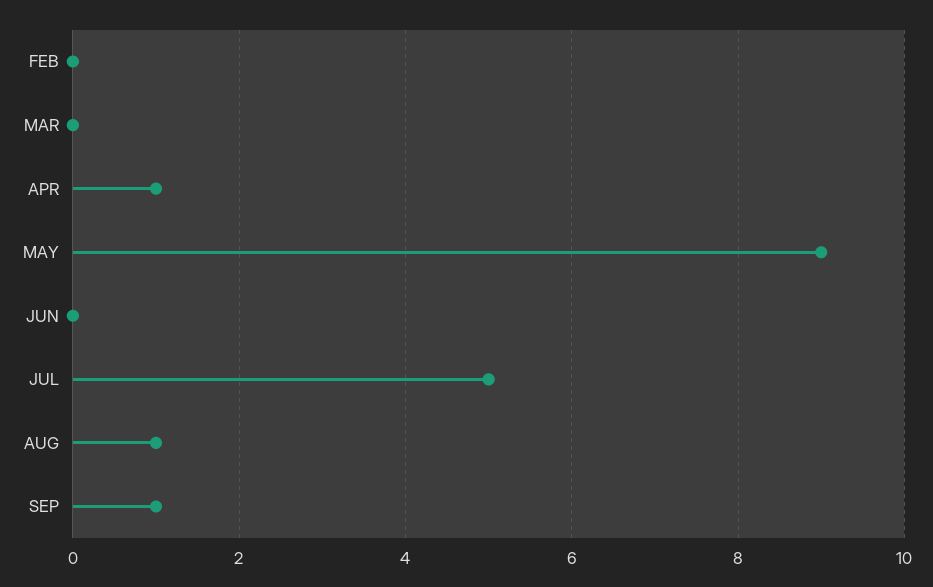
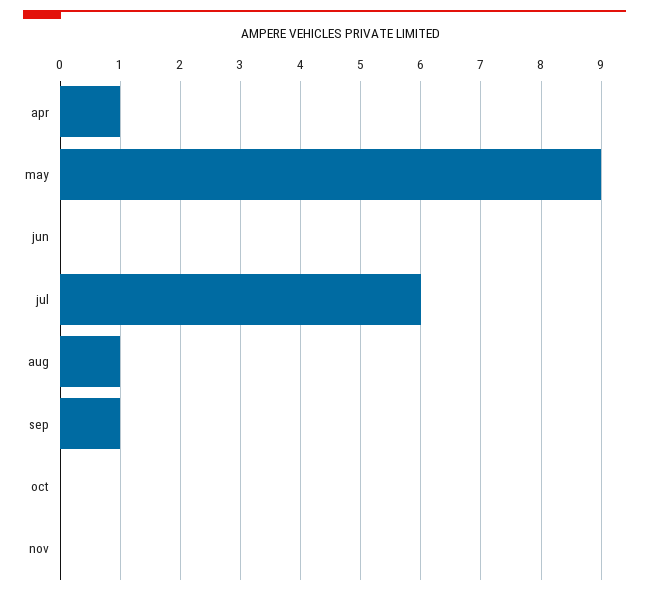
FEB: 0 -> none
MAR: 0 -> none
JUL: 5 -> 6
oct: none -> 0
nov: none -> 0

